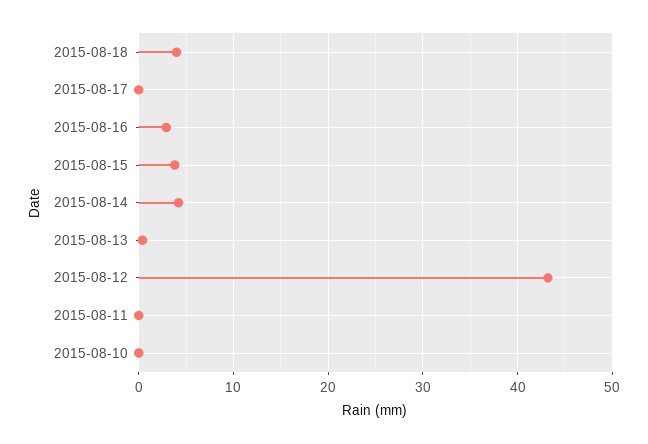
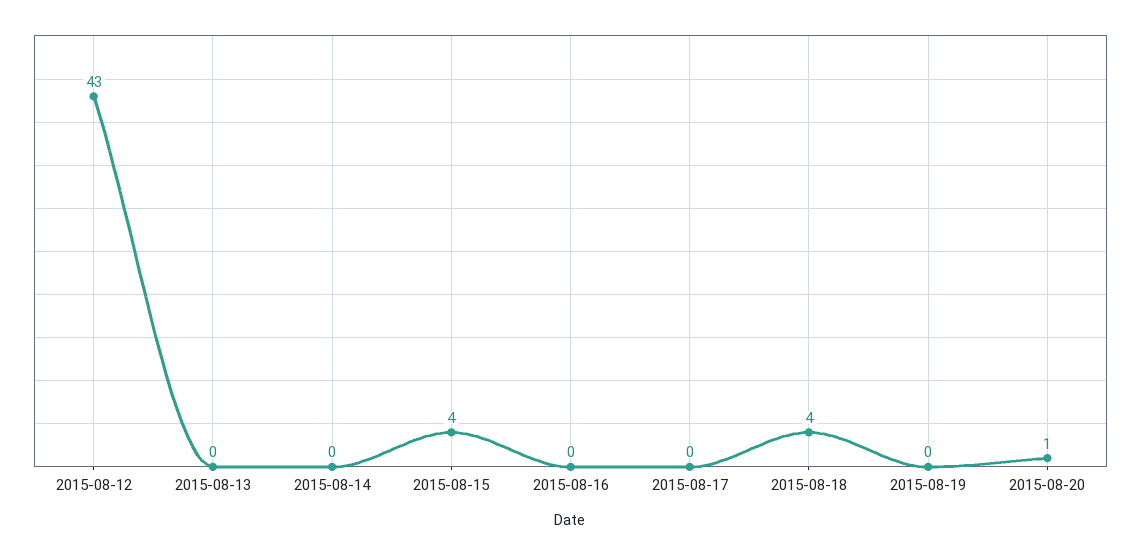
2015-08-16: 3 -> 0
2015-08-14: 4 -> 0
2015-08-11: 0 -> none
2015-08-10: 0 -> none
2015-08-19: none -> 0
2015-08-20: none -> 1

